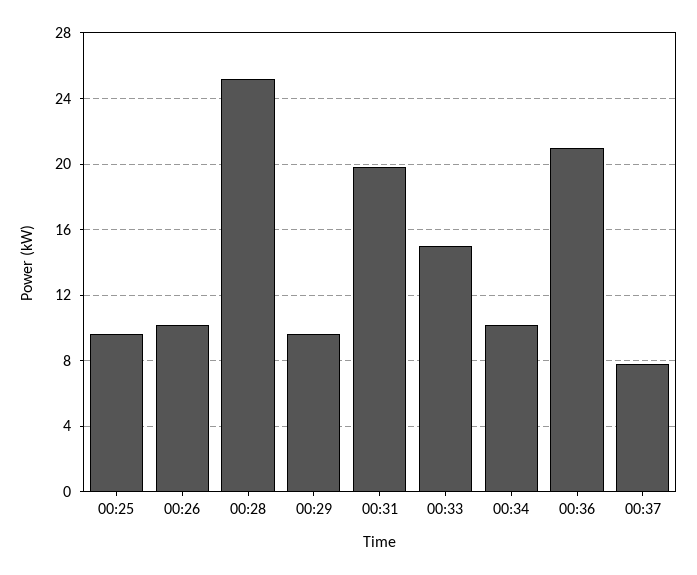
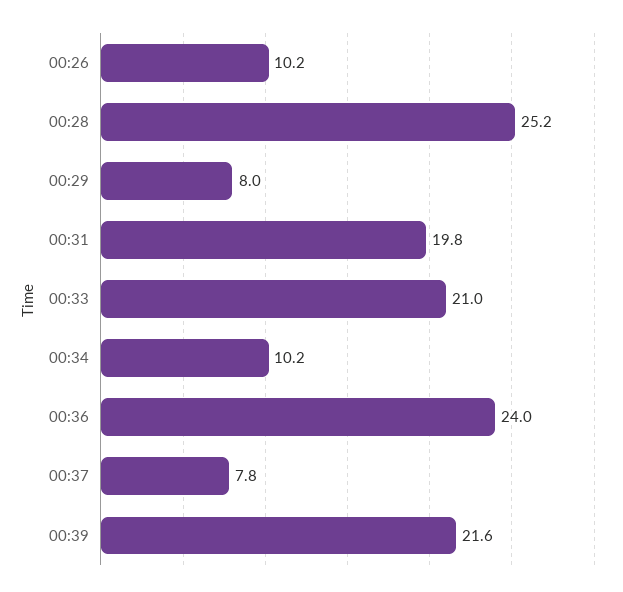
00:25: 9.5 -> none
00:29: 9.5 -> 8
00:33: 15 -> 21
00:36: 21 -> 24
00:39: none -> 21.6

